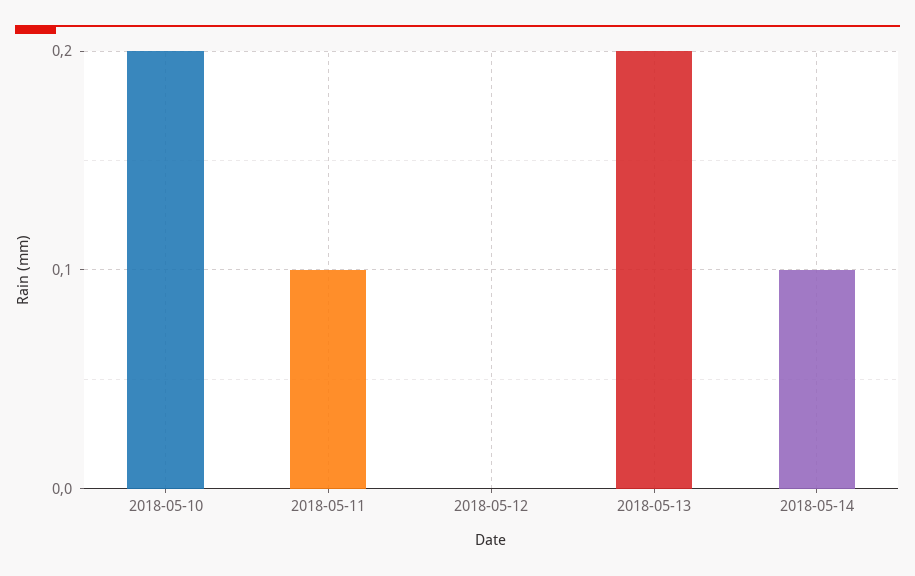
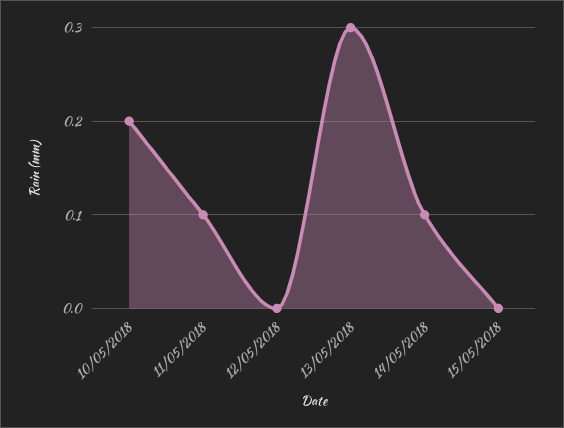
2018-05-13: 0.2 -> 0.3
15/05/2018: none -> 0

